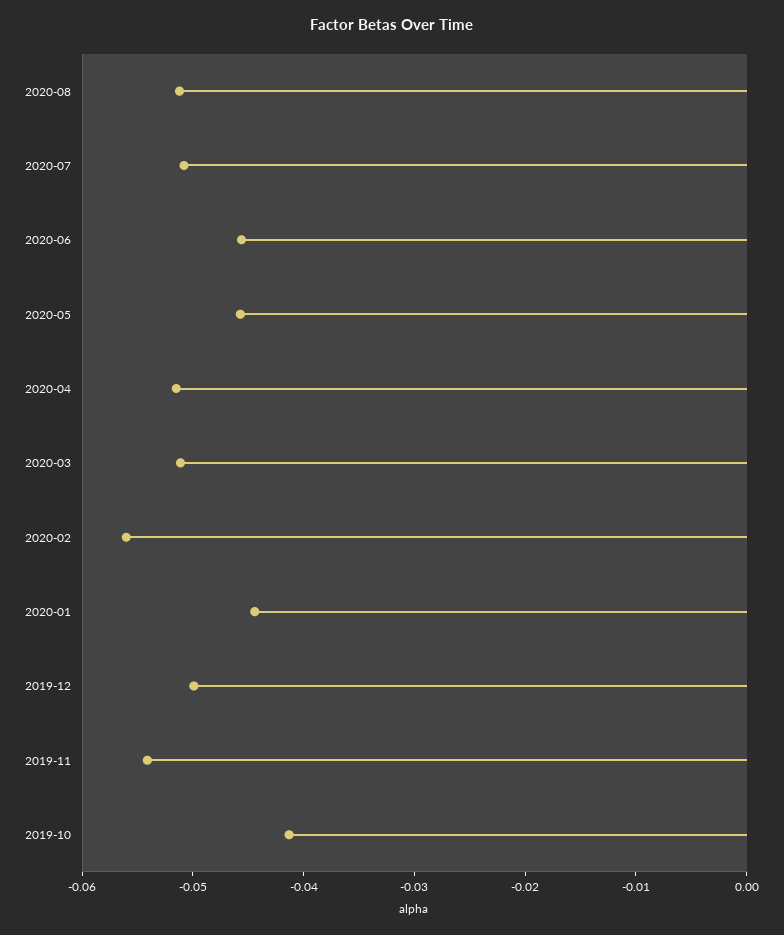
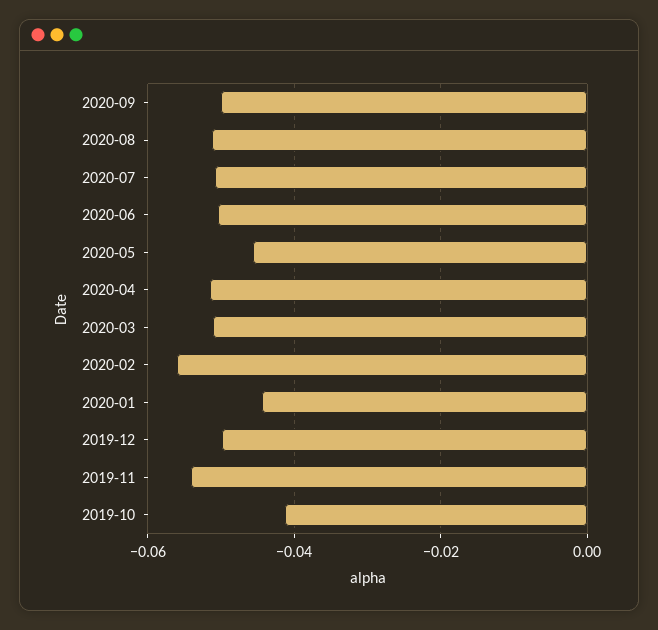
2020-06: -0.046 -> -0.05
2020-09: none -> -0.05

